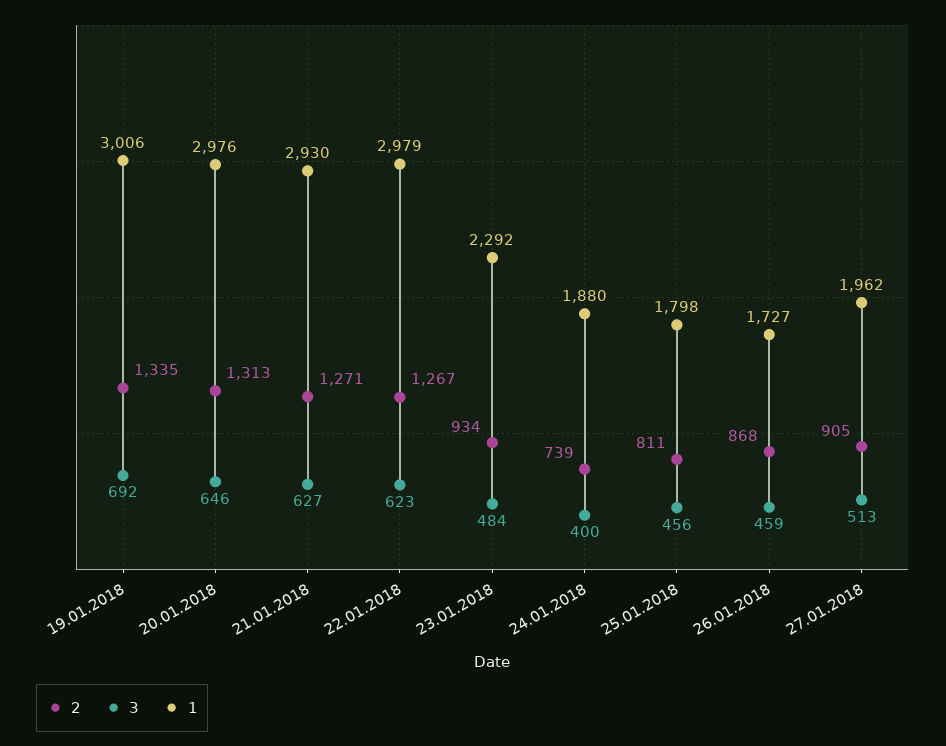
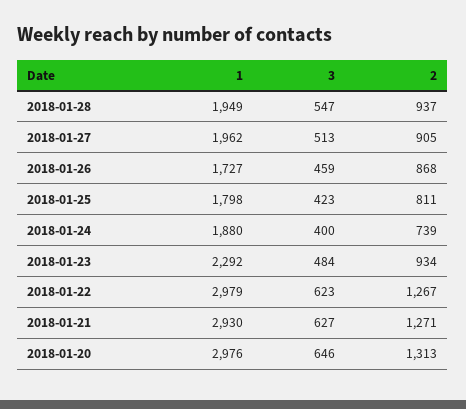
2, 19.01.2018: 1335 -> none
3, 19.01.2018: 692 -> none
1, 19.01.2018: 3006 -> none
3, 25.01.2018: 456 -> 423
1, 2018-01-28: none -> 1949
3, 2018-01-28: none -> 547
2, 2018-01-28: none -> 937

